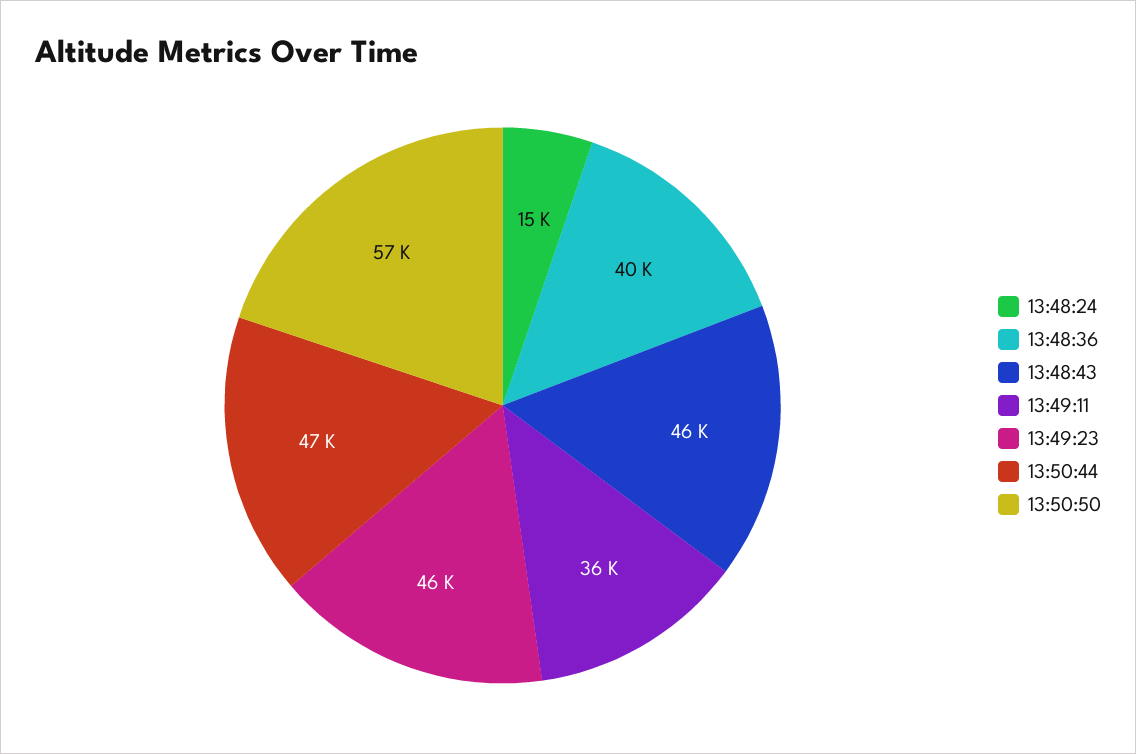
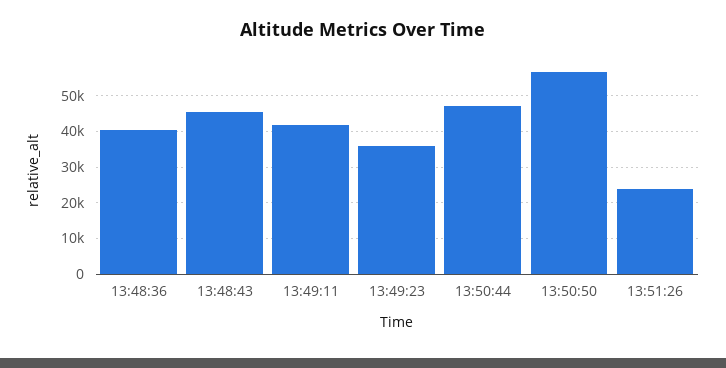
13:48:24: 15000 -> none
13:49:11: 36000 -> 42000
13:49:23: 46000 -> 36000
13:51:26: none -> 24000

